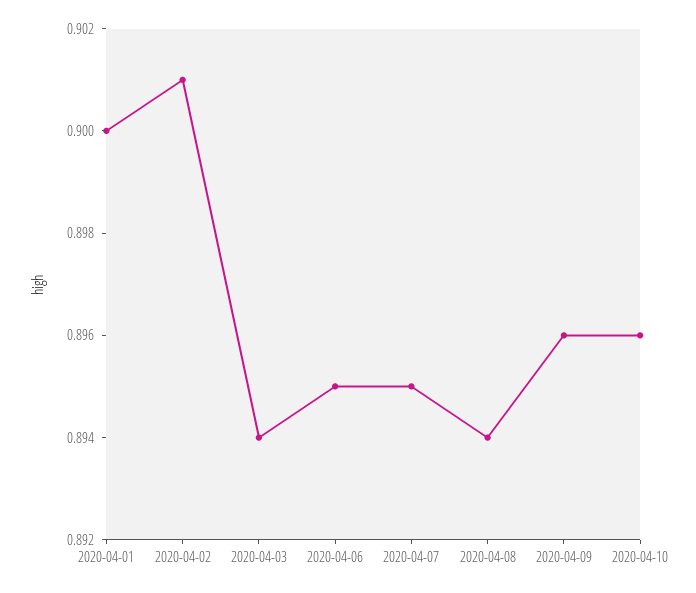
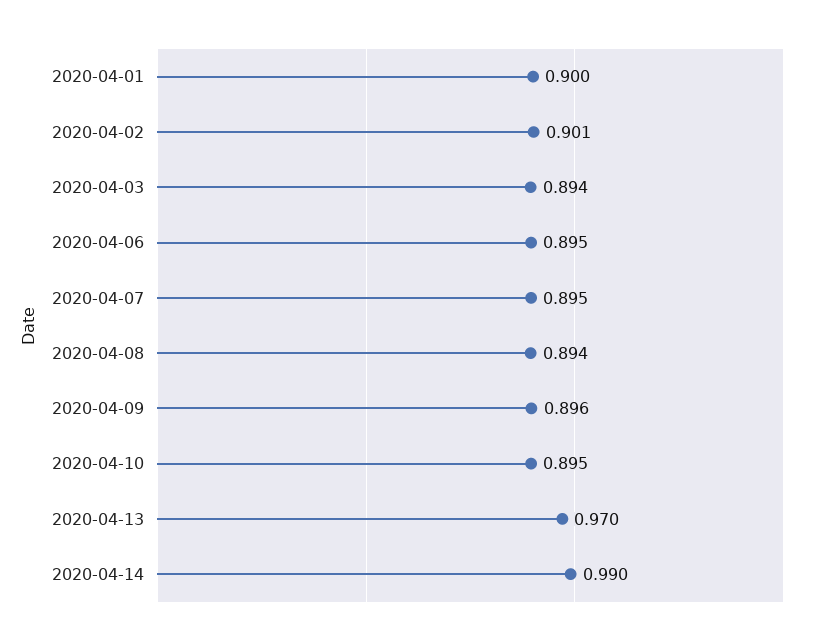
2020-04-10: 0.896 -> 0.895
2020-04-13: none -> 0.97
2020-04-14: none -> 0.99

